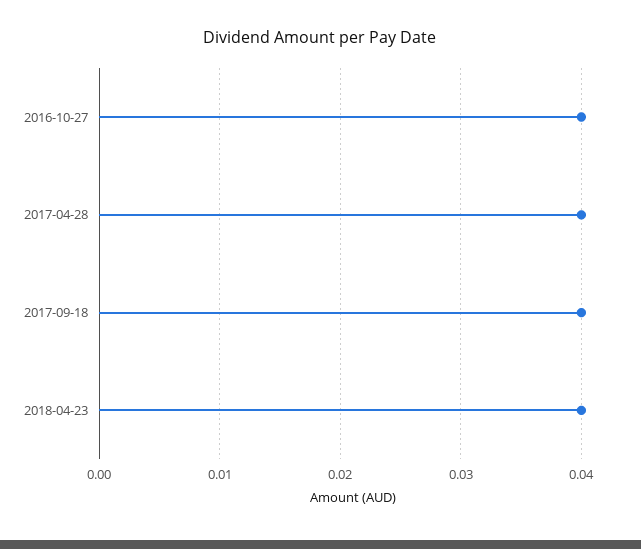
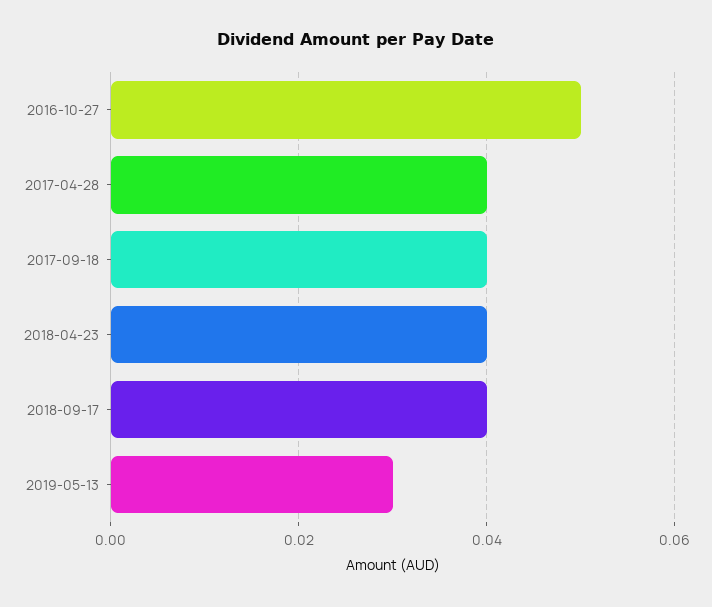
2016-10-27: 0.04 -> 0.05
2018-09-17: none -> 0.04
2019-05-13: none -> 0.03

